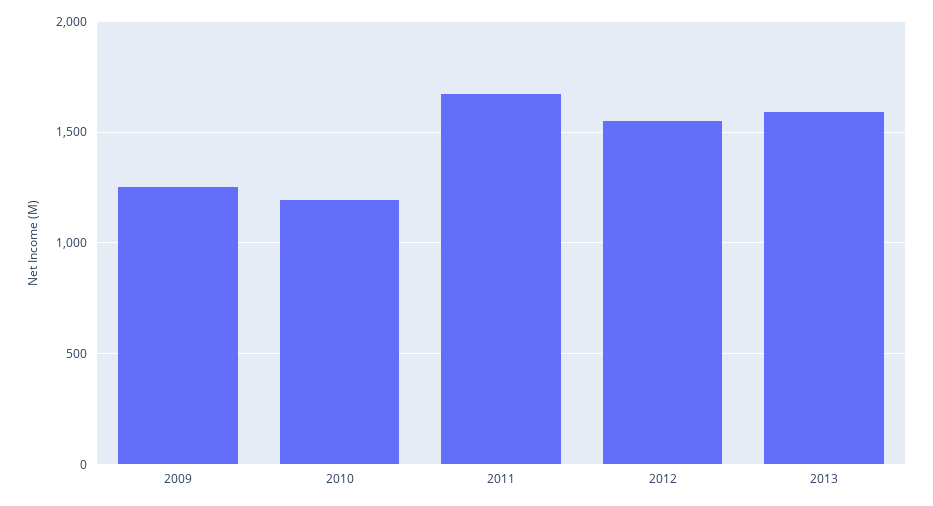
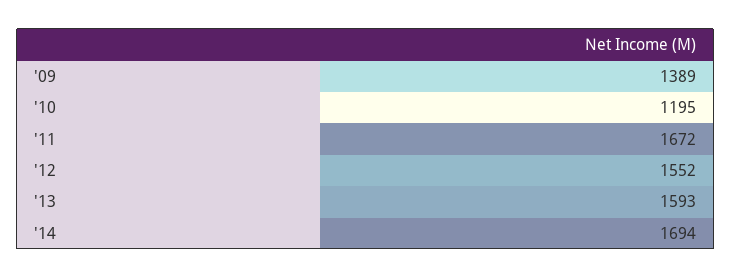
2009: 1250 -> 1389
'14: none -> 1694

